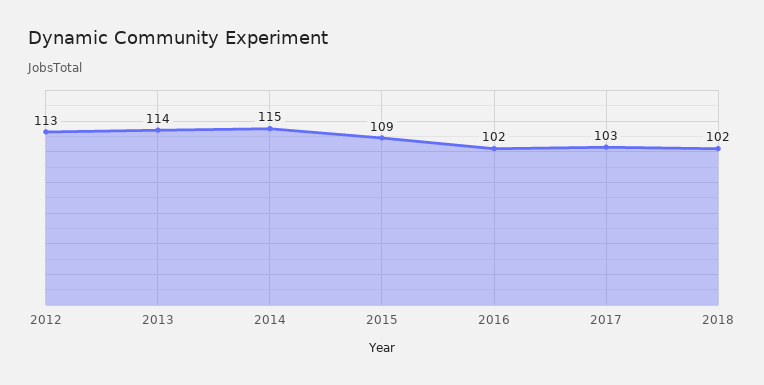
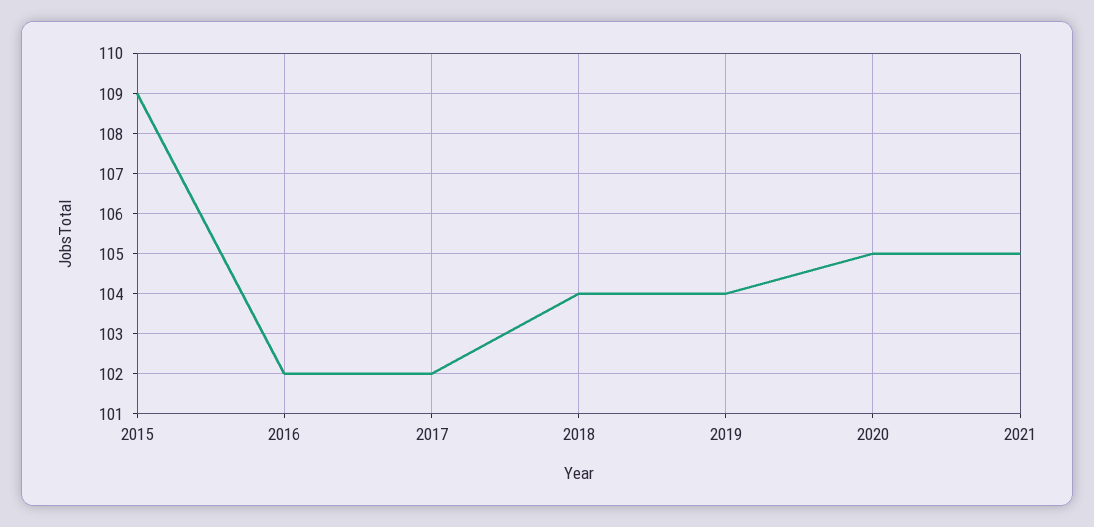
2012: 113 -> none
2013: 114 -> none
2014: 115 -> none
2017: 103 -> 102
2018: 102 -> 104
2019: none -> 104
2020: none -> 105
2021: none -> 105

